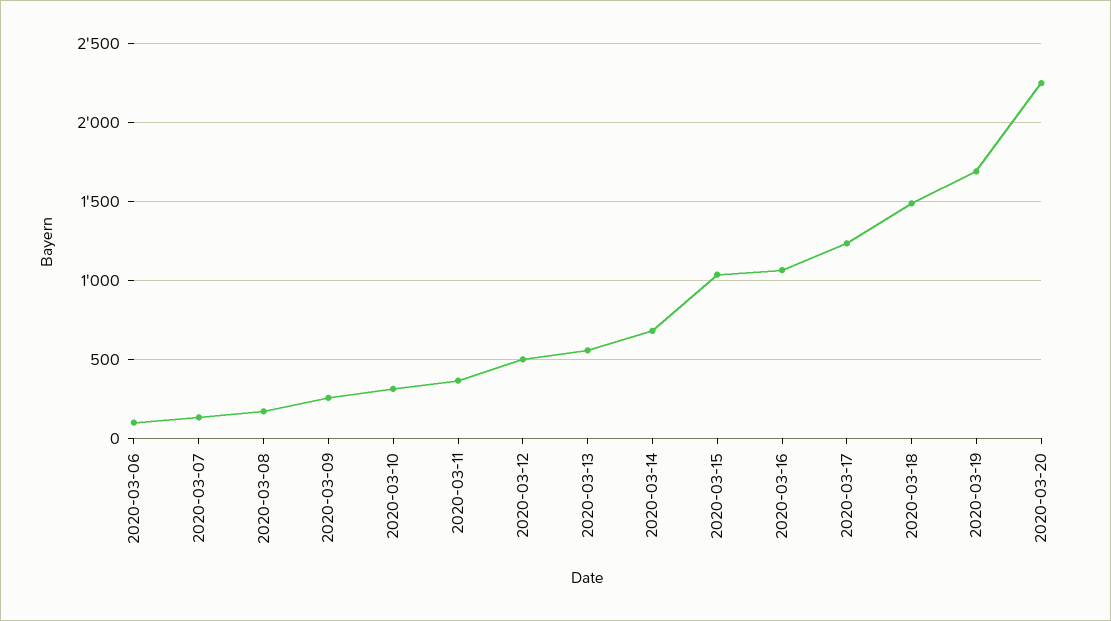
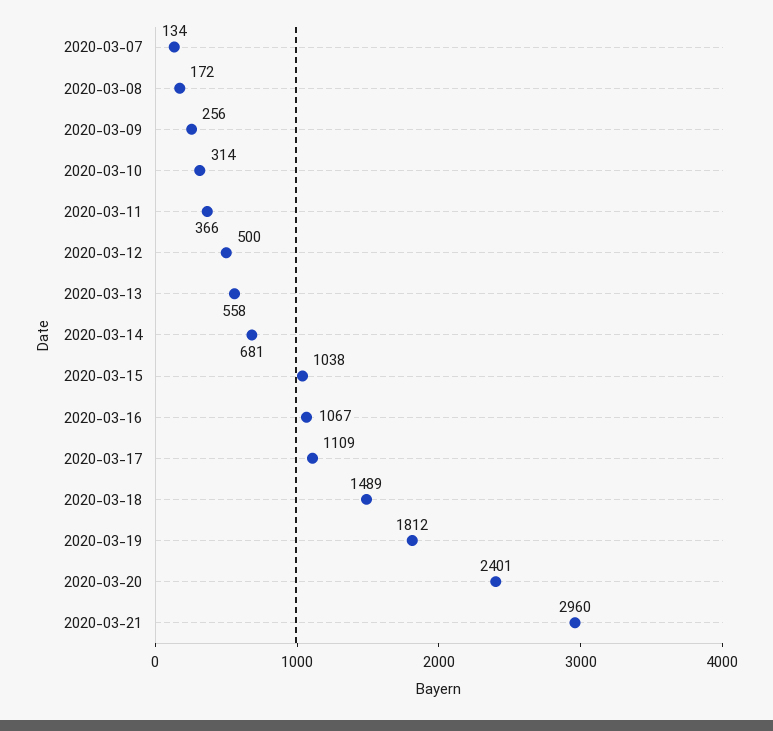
2020-03-06: 100 -> none
2020-03-17: 1250 -> 1109
2020-03-19: 1700 -> 1812
2020-03-20: 2250 -> 2401
2020-03-21: none -> 2960

